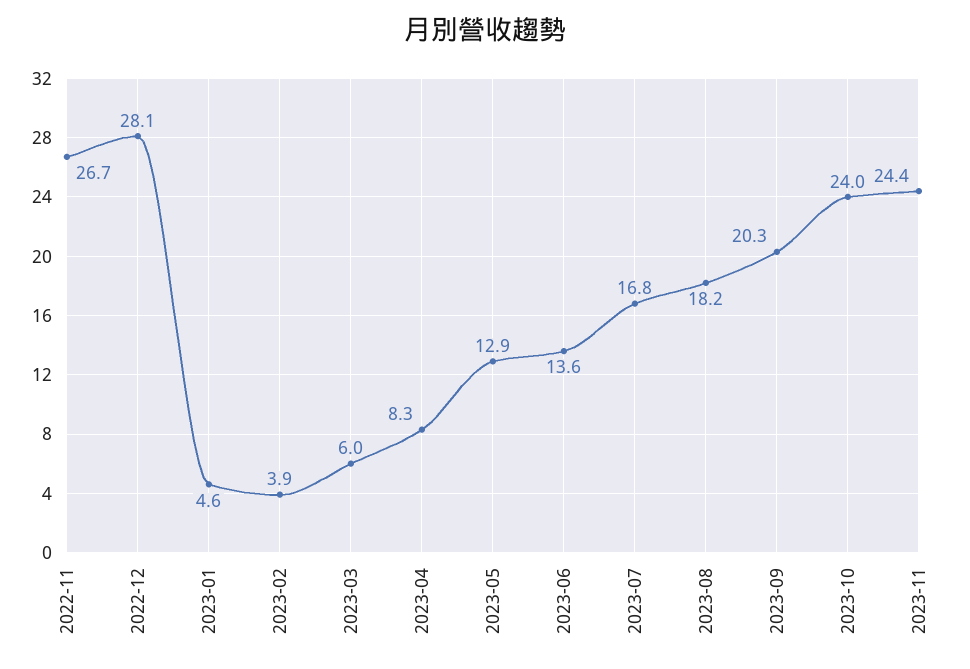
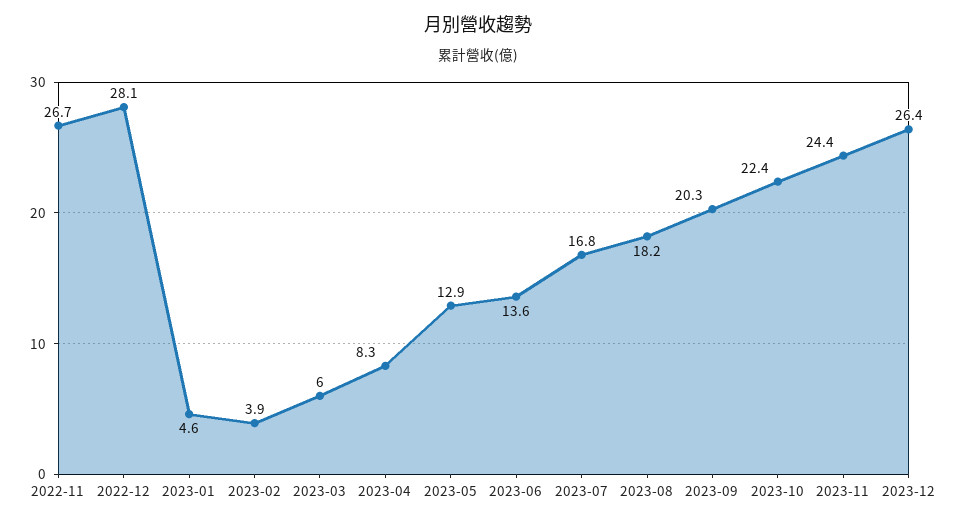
2023-10: 24 -> 22.4
2023-12: none -> 26.4

